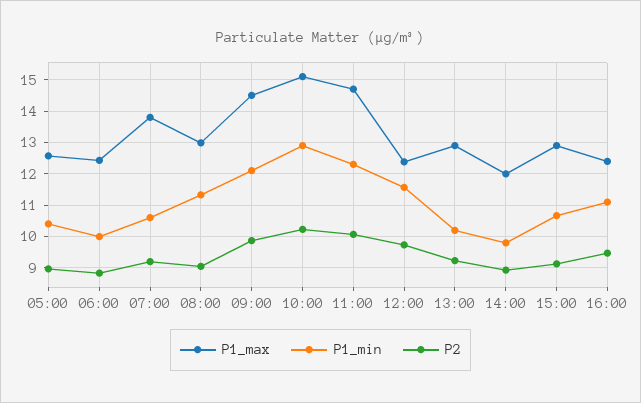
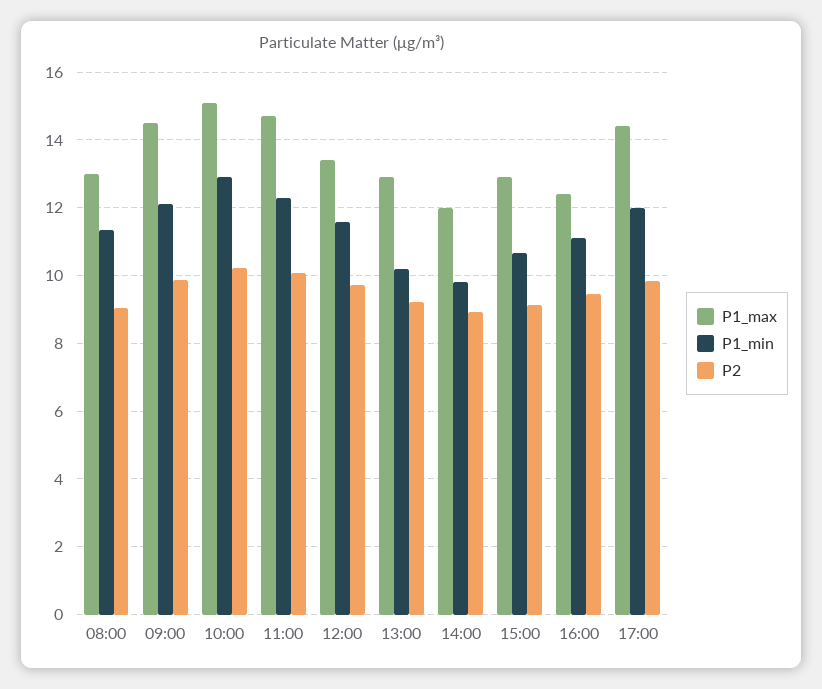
P1_max, 05:00: 12.6 -> none
P1_min, 05:00: 10.4 -> none
P2, 05:00: 9 -> none
P1_max, 06:00: 12.4 -> none
P1_min, 06:00: 10 -> none
P2, 06:00: 8.8 -> none
P1_max, 07:00: 13.8 -> none
P1_min, 07:00: 10.6 -> none
P2, 07:00: 9.2 -> none
P1_max, 12:00: 12.4 -> 13.4
P1_max, 17:00: none -> 14.4
P1_min, 17:00: none -> 12
P2, 17:00: none -> 9.8

